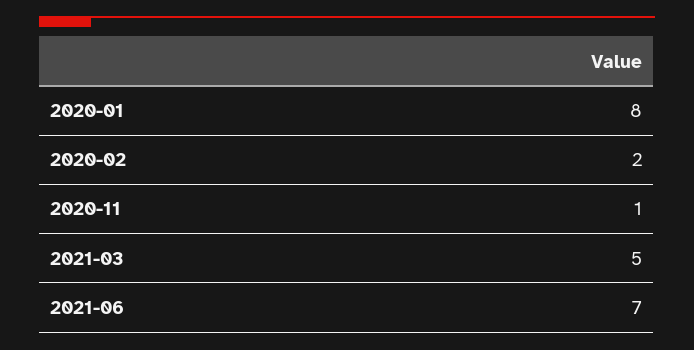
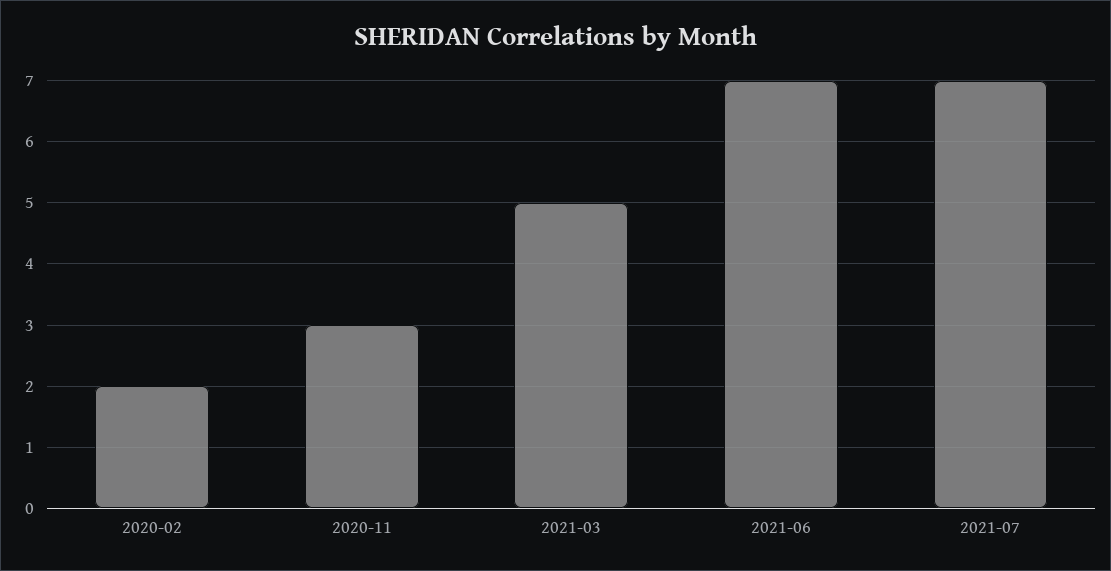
2020-01: 8 -> none
2020-11: 1 -> 3
2021-07: none -> 7

